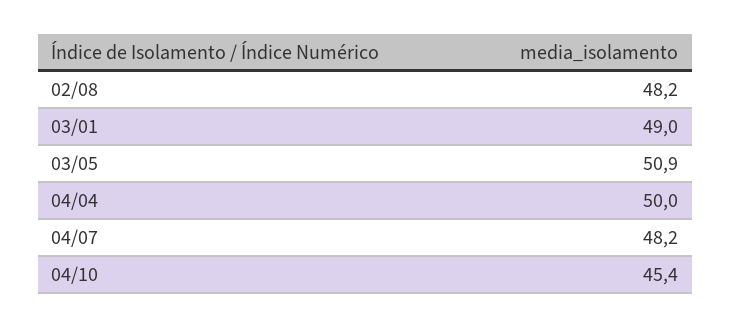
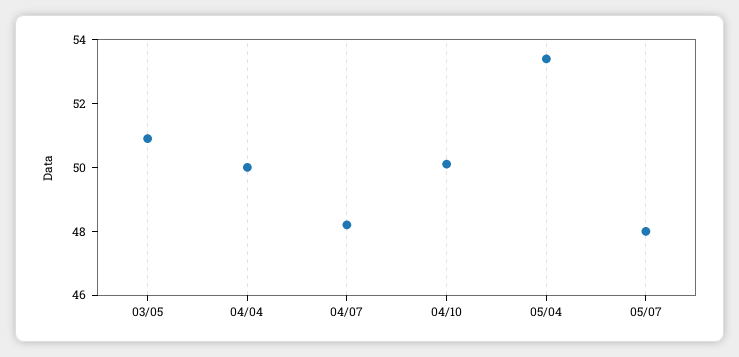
02/08: 48.2 -> none
03/01: 49 -> none
04/10: 45.4 -> 50
05/04: none -> 53.5
05/07: none -> 48

